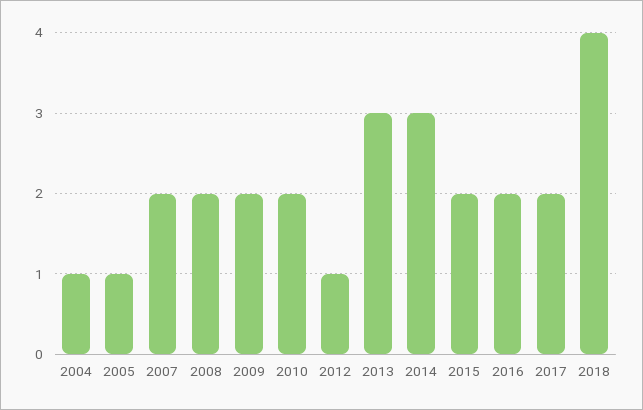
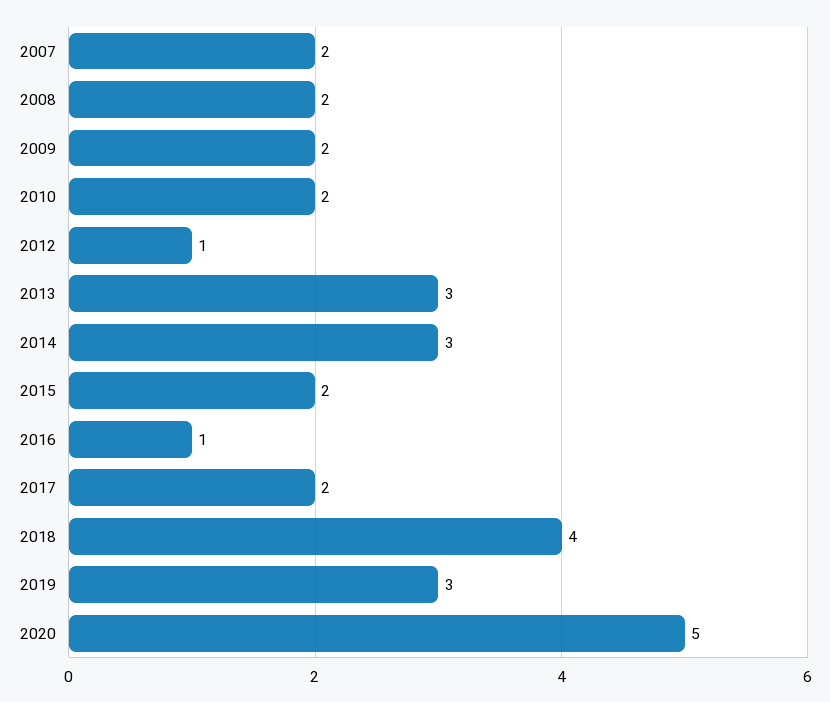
2004: 1 -> none
2005: 1 -> none
2016: 2 -> 1
2019: none -> 3
2020: none -> 5

